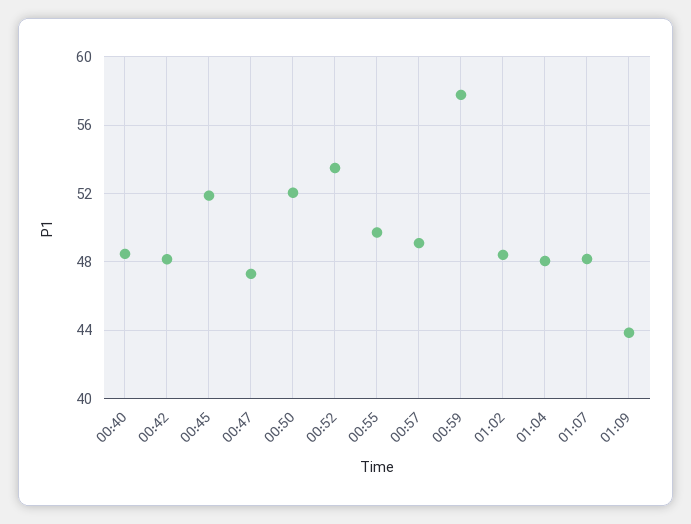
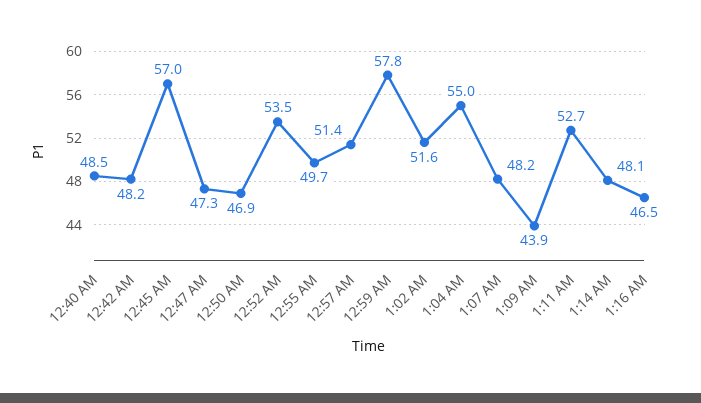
00:45: 52 -> 57
00:50: 52 -> 46.9
00:57: 49 -> 51.4
01:02: 48.5 -> 51.6
01:04: 48 -> 55
1:11 AM: none -> 52.7
1:14 AM: none -> 48.1
1:16 AM: none -> 46.5

